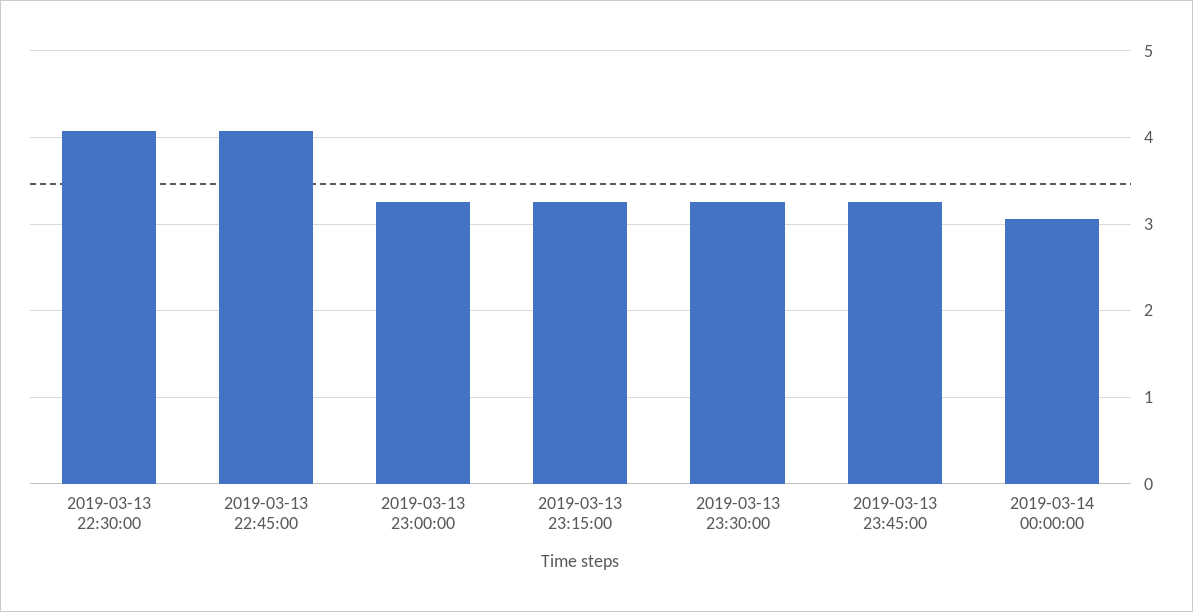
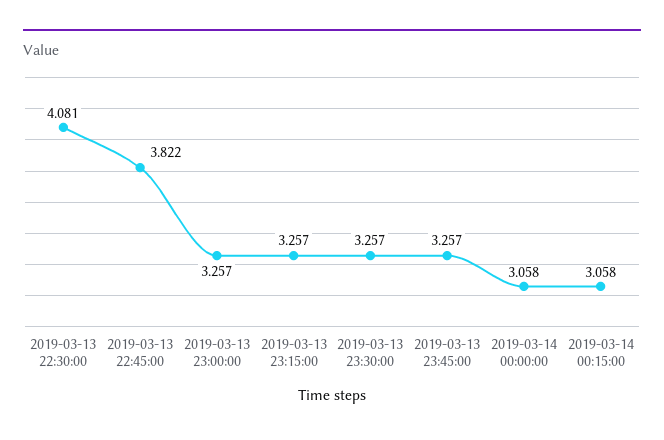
2019-03-13 22:45:00: 4.1 -> 3.822
2019-03-14 00:15:00: none -> 3.058

